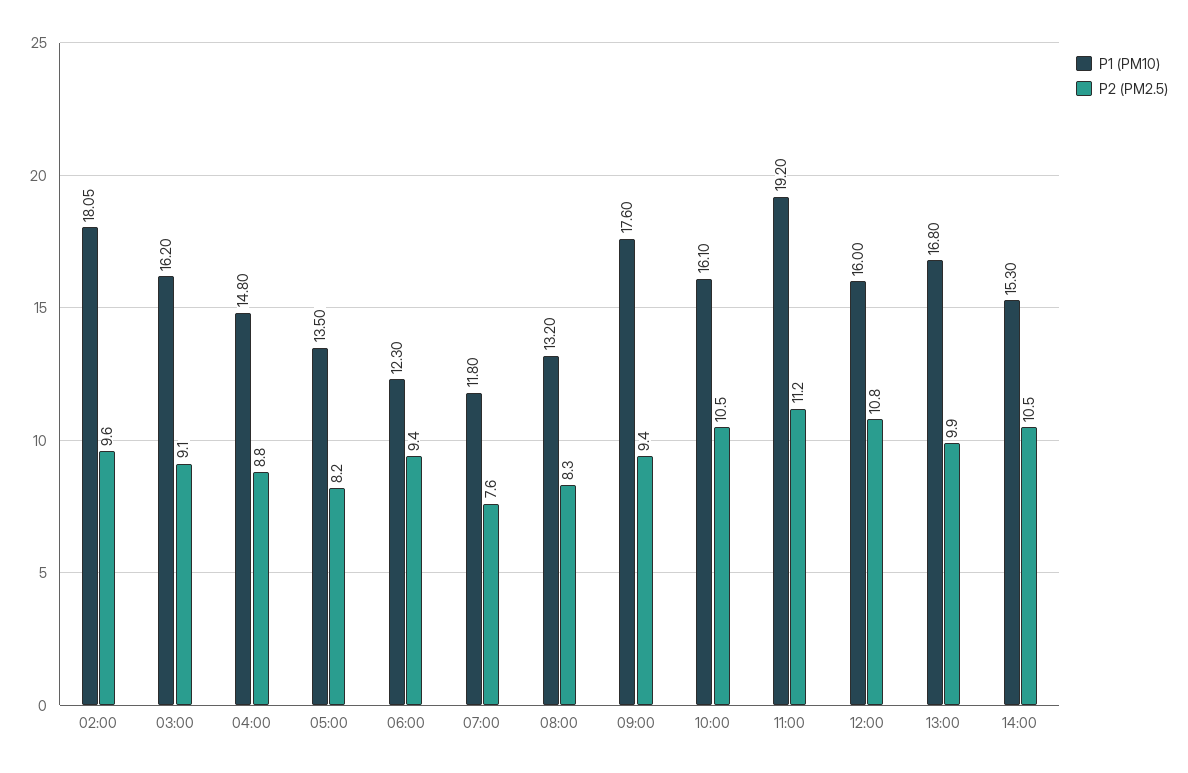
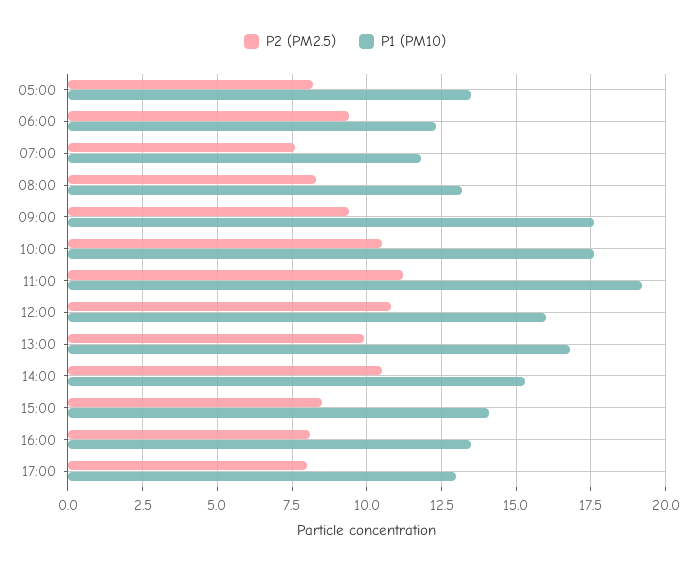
P1 (PM10), 02:00: 18.05 -> none
P2 (PM2.5), 02:00: 9.6 -> none
P1 (PM10), 03:00: 16.2 -> none
P2 (PM2.5), 03:00: 9.1 -> none
P1 (PM10), 04:00: 14.8 -> none
P2 (PM2.5), 04:00: 8.8 -> none
P1 (PM10), 10:00: 16.1 -> 17.5
P2 (PM2.5), 15:00: none -> 8.5
P1 (PM10), 15:00: none -> 14
P2 (PM2.5), 16:00: none -> 8
P1 (PM10), 16:00: none -> 13.5
P2 (PM2.5), 17:00: none -> 8
P1 (PM10), 17:00: none -> 13

